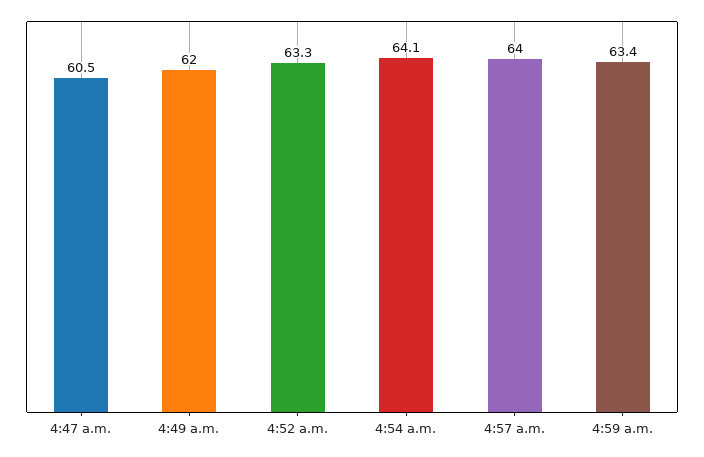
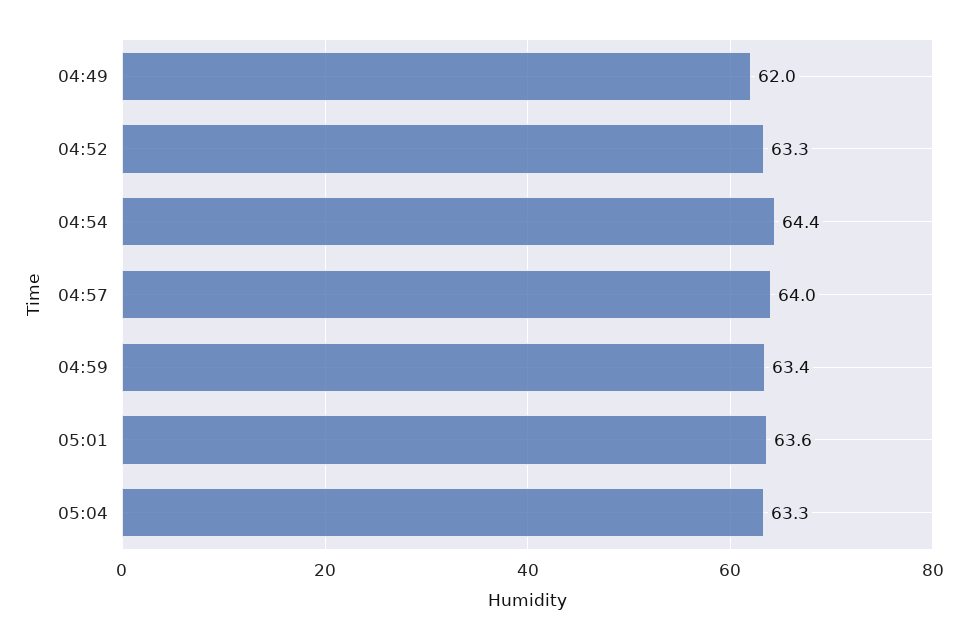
4:47 a.m.: 60.5 -> none
4:54 a.m.: 64.1 -> 64.4
05:01: none -> 63.6
05:04: none -> 63.3

